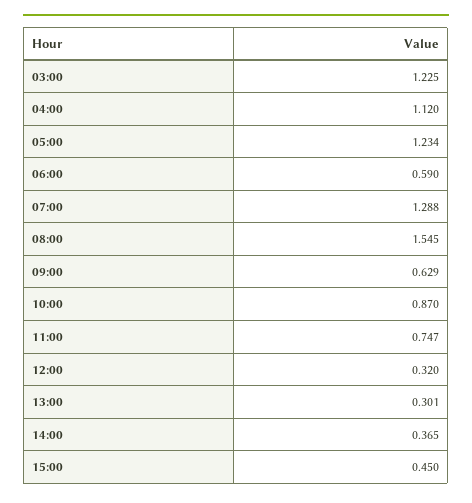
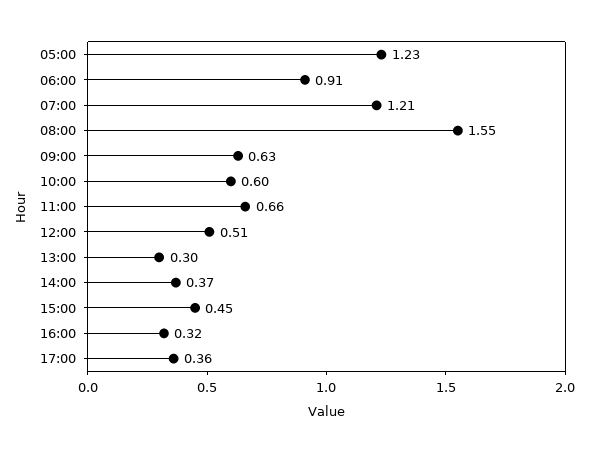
03:00: 1.225 -> none
04:00: 1.12 -> none
06:00: 0.59 -> 0.91
07:00: 1.288 -> 1.21
10:00: 0.87 -> 0.6
11:00: 0.747 -> 0.66
12:00: 0.32 -> 0.51
16:00: none -> 0.32
17:00: none -> 0.36

